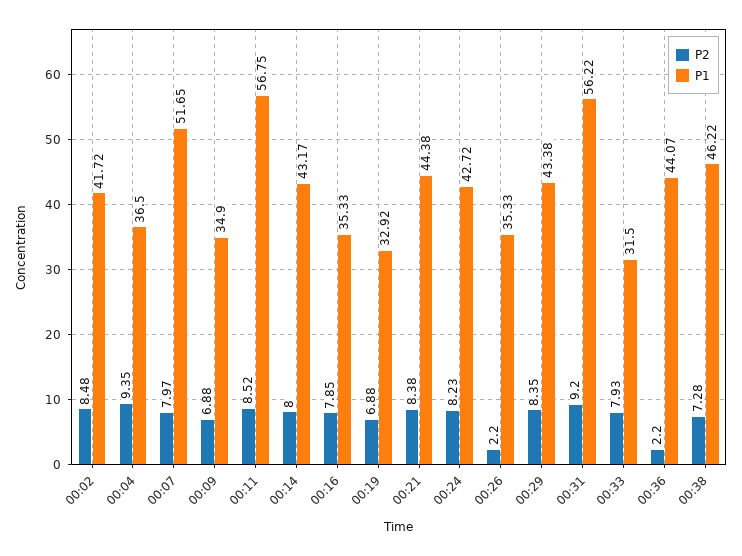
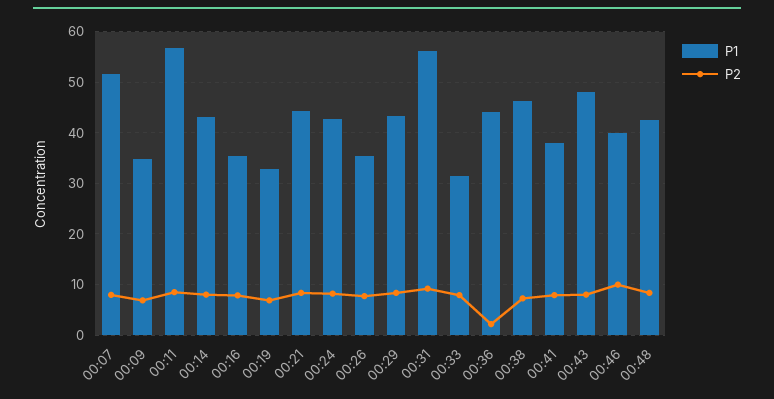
P2, 00:02: 8.48 -> none
P1, 00:02: 41.72 -> none
P2, 00:04: 9.35 -> none
P1, 00:04: 36.5 -> none
P2, 00:26: 2.2 -> 8
P1, 00:41: none -> 38
P2, 00:41: none -> 8
P1, 00:43: none -> 48
P2, 00:43: none -> 8
P1, 00:46: none -> 40
P2, 00:46: none -> 10
P1, 00:48: none -> 42
P2, 00:48: none -> 8

